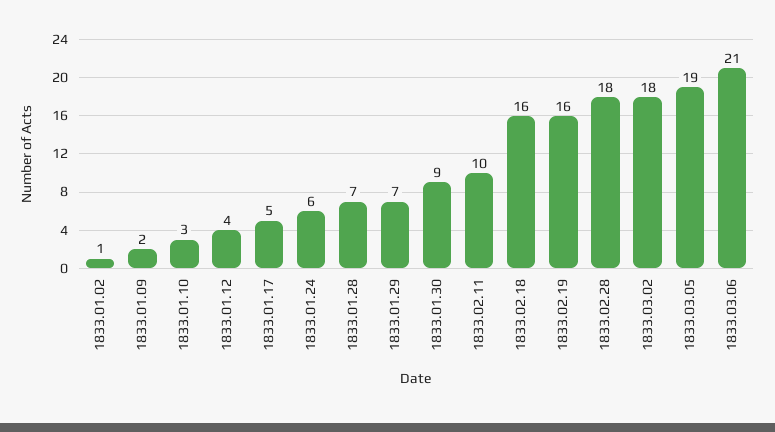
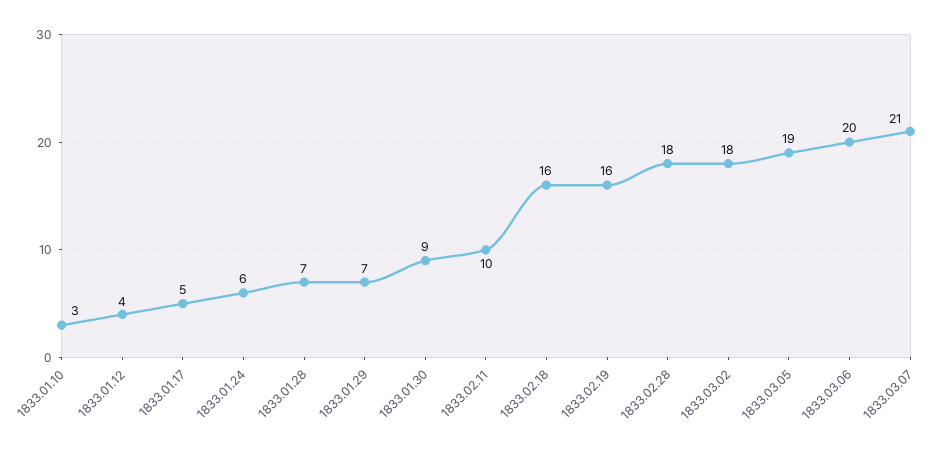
1833.01.02: 1 -> none
1833.01.09: 2 -> none
1833.03.06: 21 -> 20
1833.03.07: none -> 21

